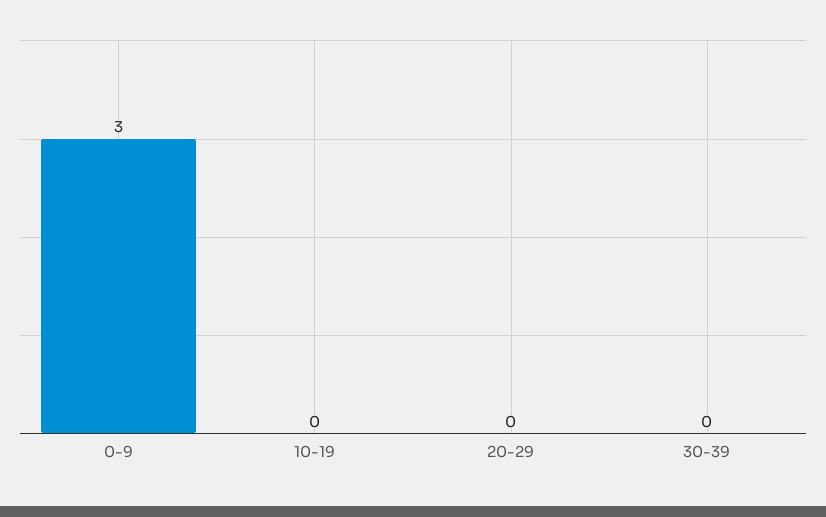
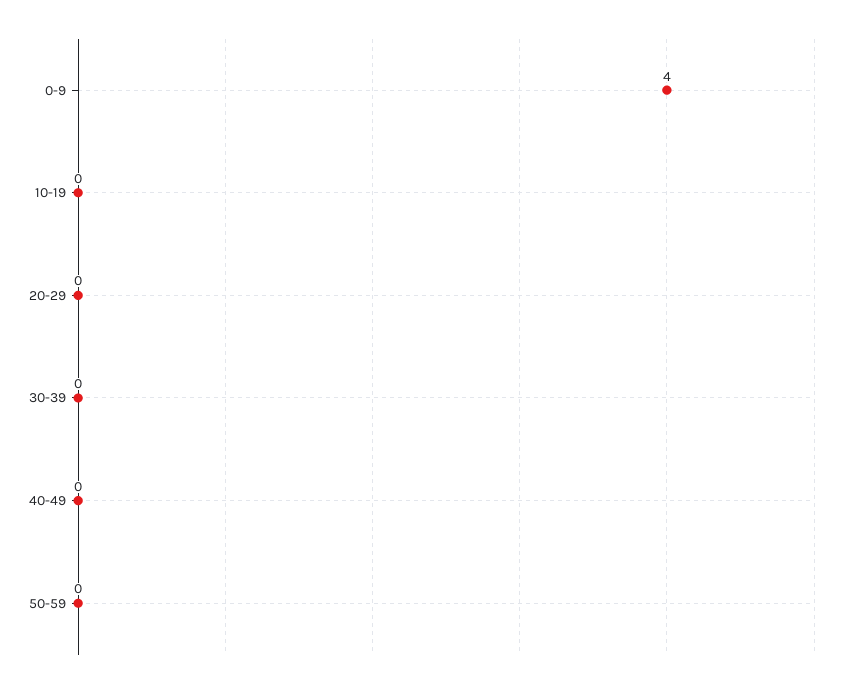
0-9: 3 -> 4
40-49: none -> 0
50-59: none -> 0

